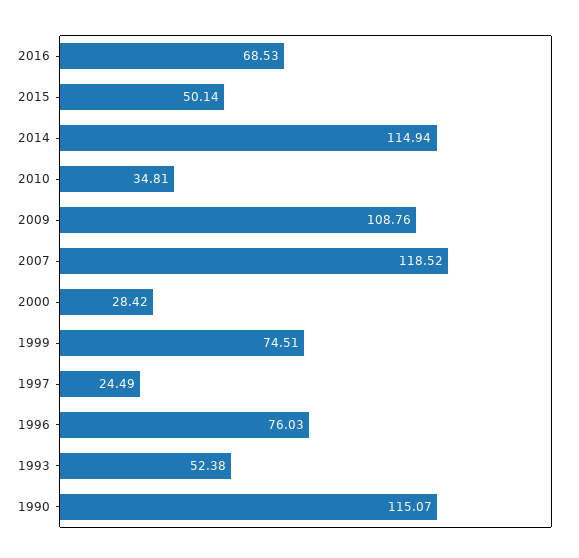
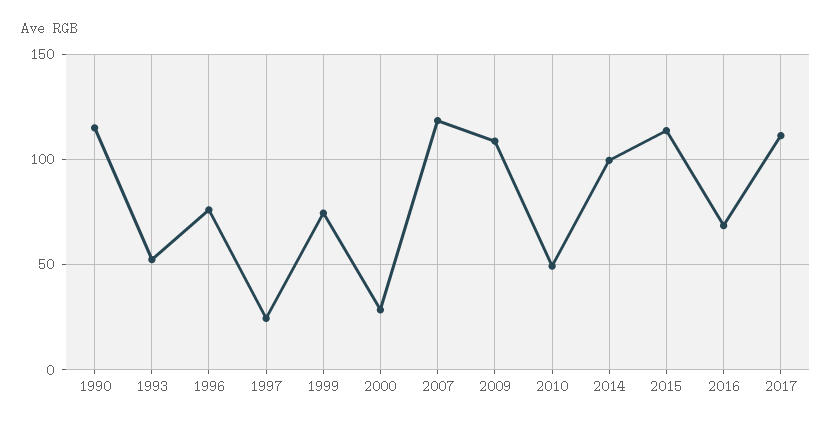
2015: 50.14 -> 115
2014: 114.94 -> 100
2010: 34.81 -> 50
2017: none -> 110

